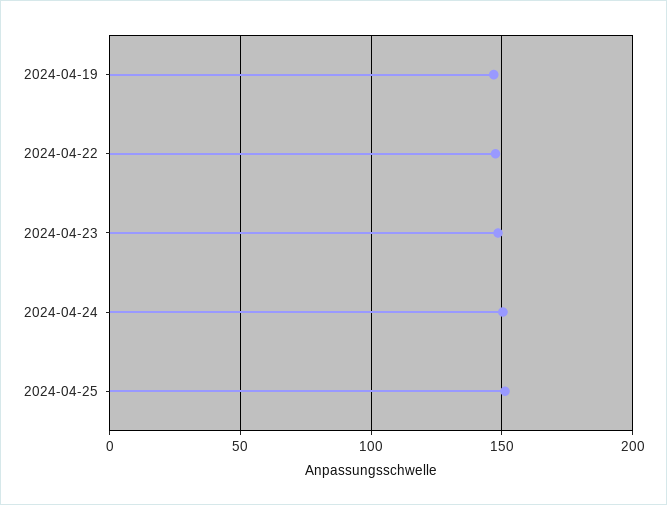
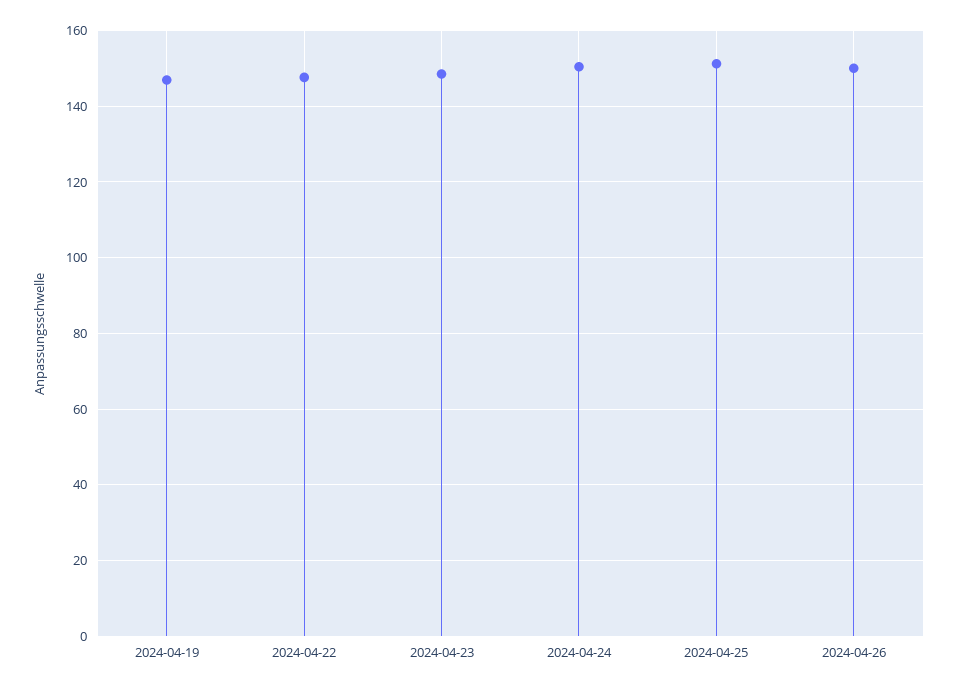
2024-04-26: none -> 150

